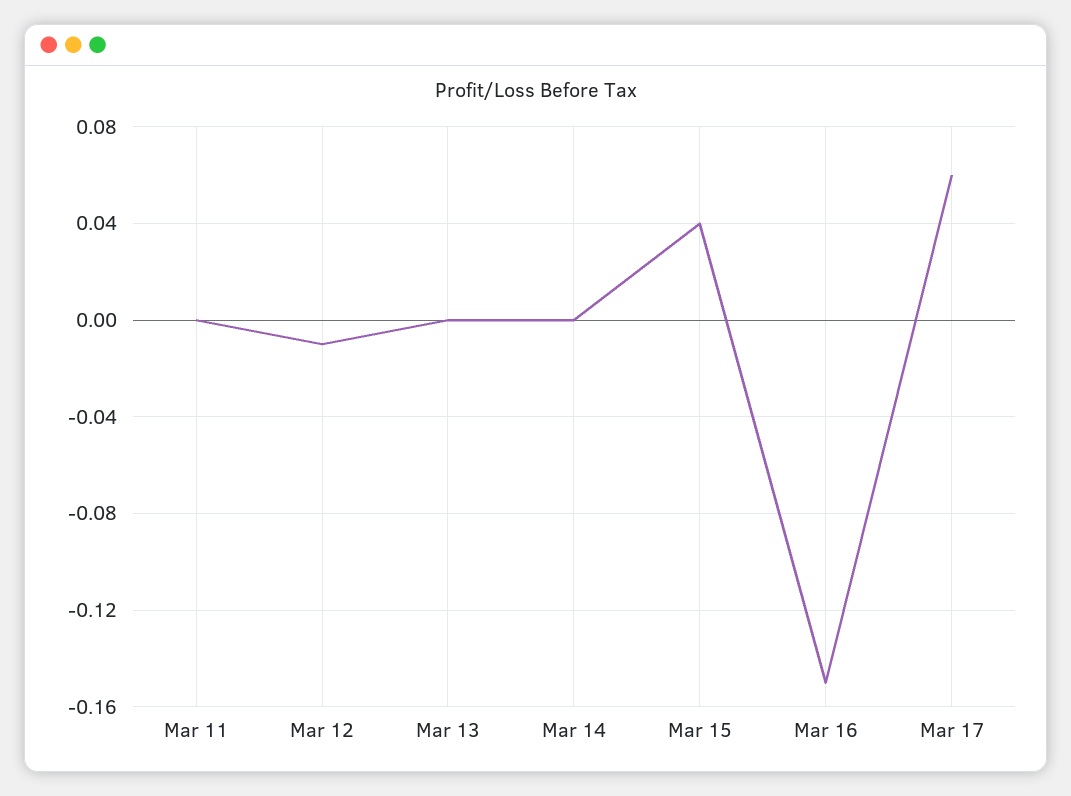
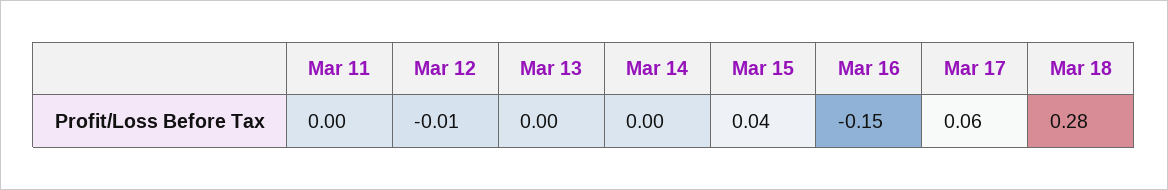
Mar 18: none -> 0.28

